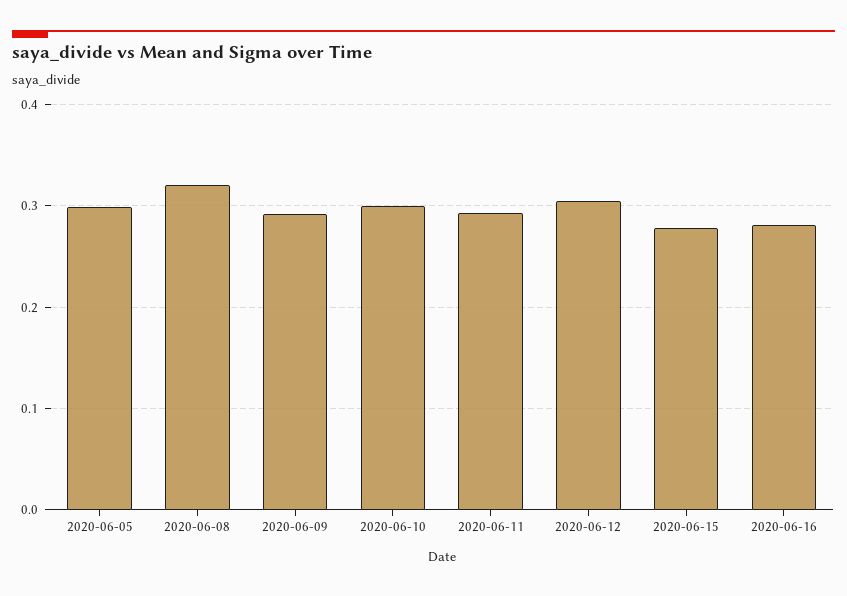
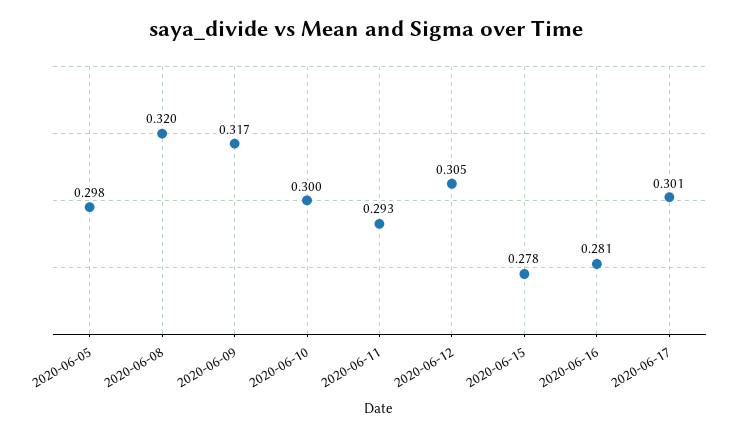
2020-06-09: 0.29 -> 0.317
2020-06-17: none -> 0.301

